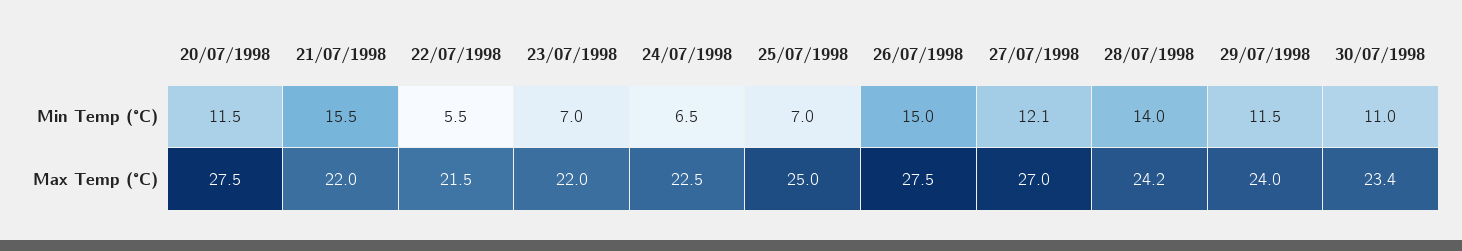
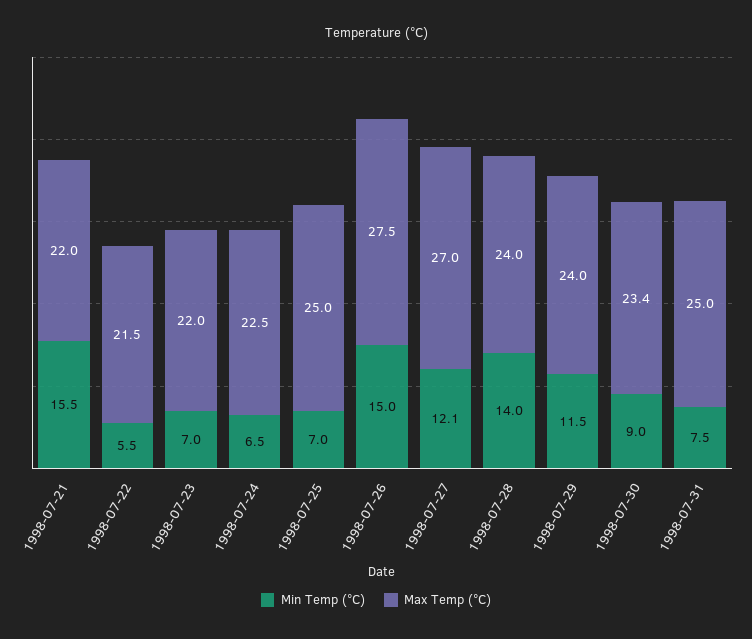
Min Temp (°C), 20/07/1998: 11.5 -> none
Min Temp (°C), 30/07/1998: 11 -> 9
Max Temp (°C), 20/07/1998: 27.5 -> none
Max Temp (°C), 28/07/1998: 24.2 -> 24
Min Temp (°C), 1998-07-31: none -> 7.5
Max Temp (°C), 1998-07-31: none -> 25

